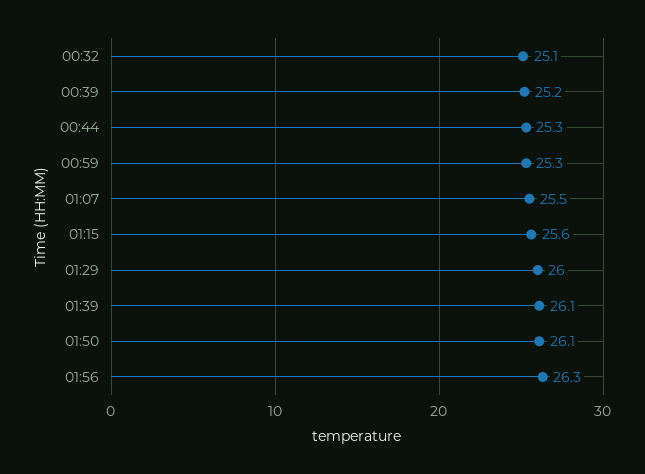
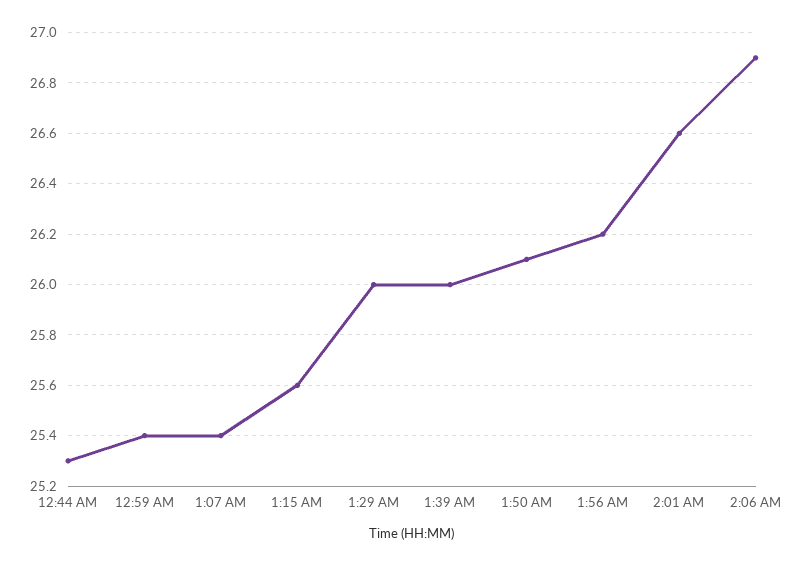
00:32: 25.1 -> none
00:39: 25.2 -> none
00:59: 25.3 -> 25.4
01:07: 25.5 -> 25.4
01:39: 26.1 -> 26
01:56: 26.3 -> 26.2
2:01 AM: none -> 26.6
2:06 AM: none -> 26.9

